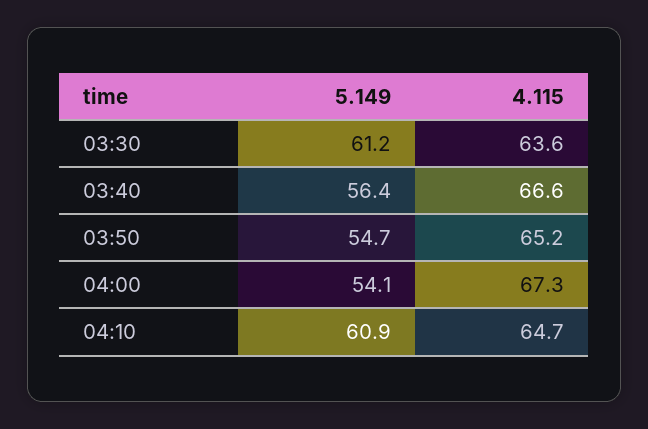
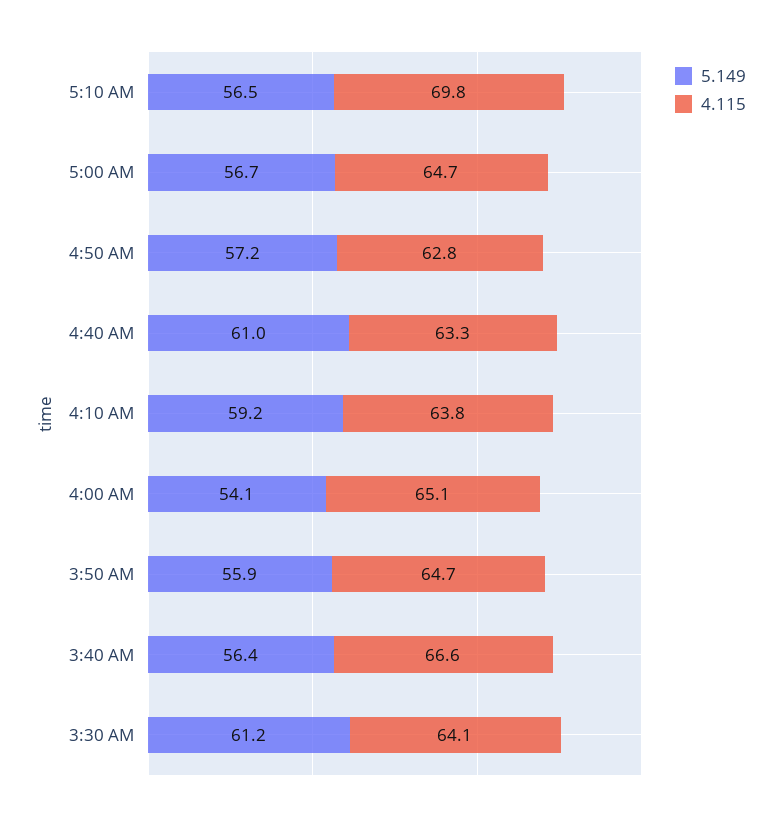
4.115, 03:30: 63.6 -> 64.1
5.149, 03:50: 54.7 -> 55.9
4.115, 03:50: 65.2 -> 64.7
4.115, 04:00: 67.3 -> 65.1
5.149, 04:10: 60.9 -> 59.2
4.115, 04:10: 64.7 -> 63.8
5.149, 5:10 AM: none -> 56.5
4.115, 5:10 AM: none -> 69.8
5.149, 5:00 AM: none -> 56.7
4.115, 5:00 AM: none -> 64.7
5.149, 4:50 AM: none -> 57.2
4.115, 4:50 AM: none -> 62.8
5.149, 4:40 AM: none -> 61
4.115, 4:40 AM: none -> 63.3

